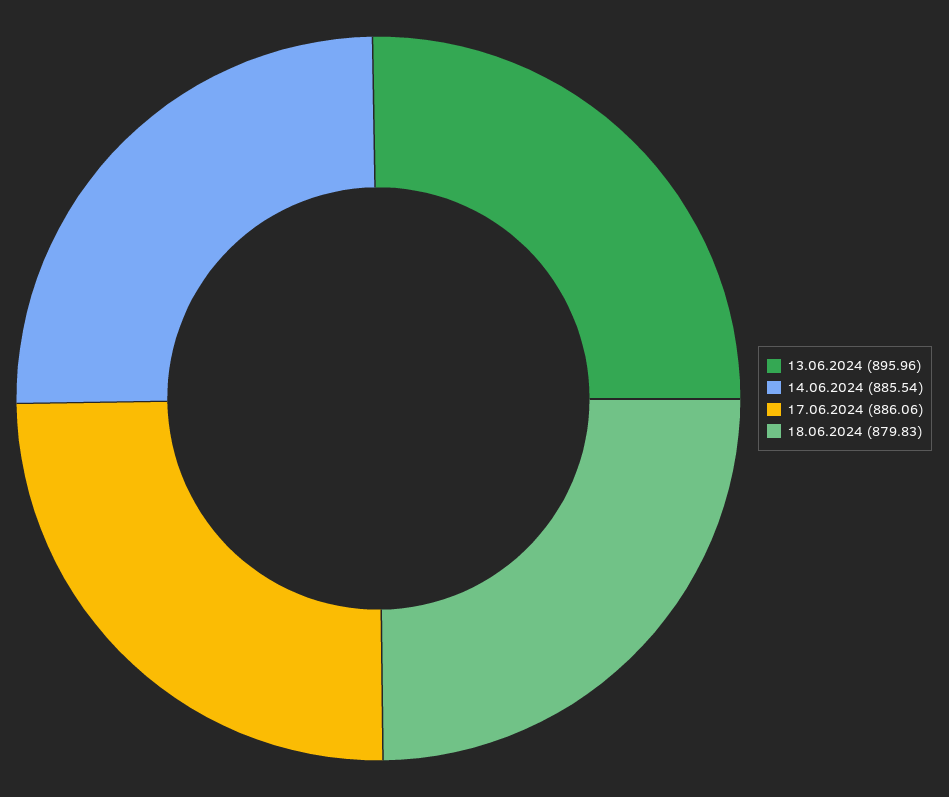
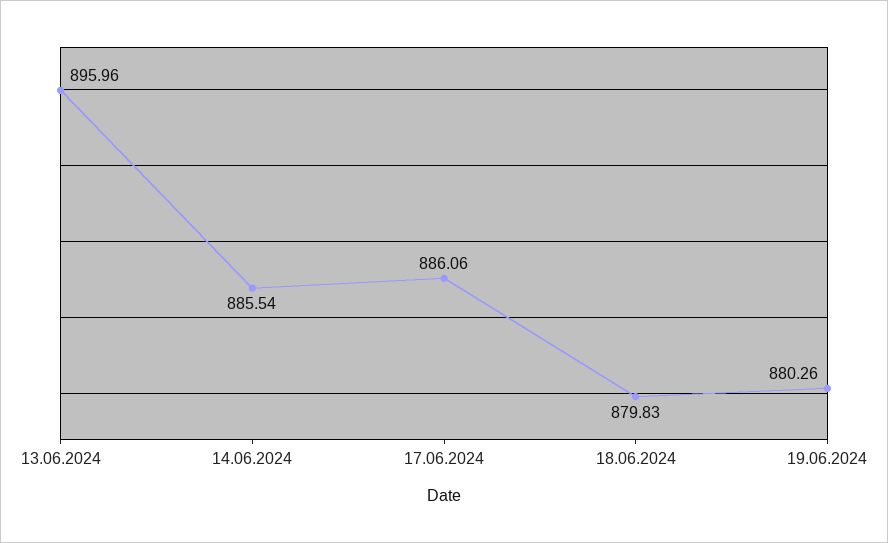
19.06.2024: none -> 880.26

